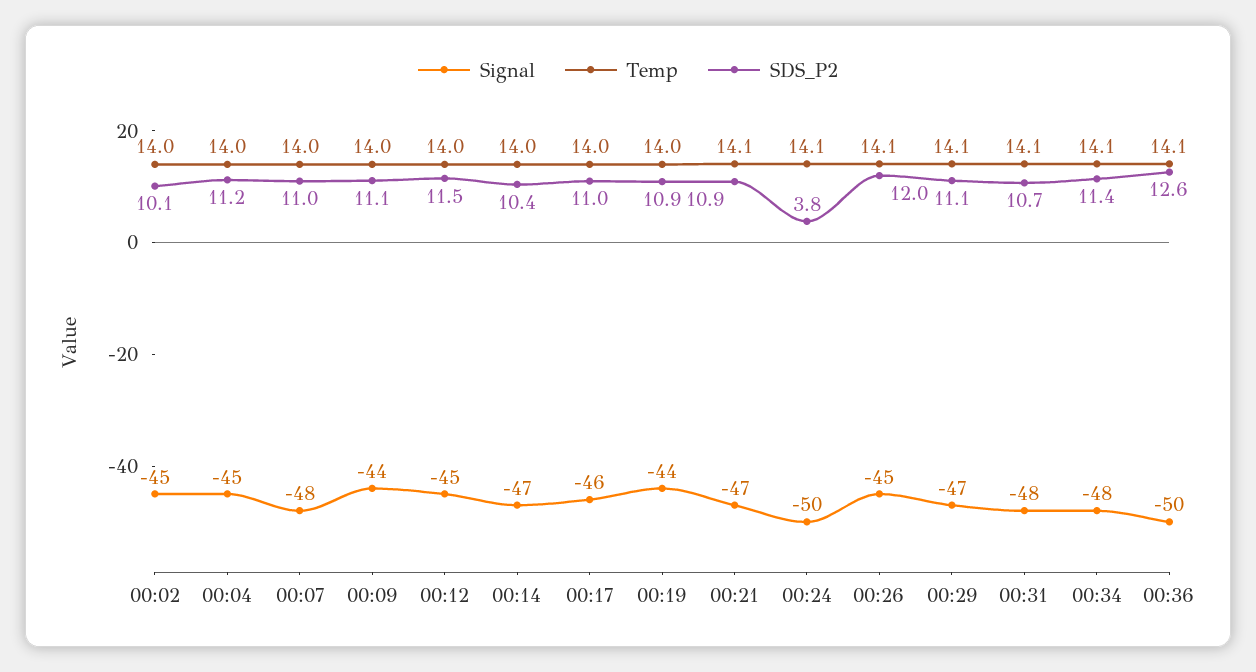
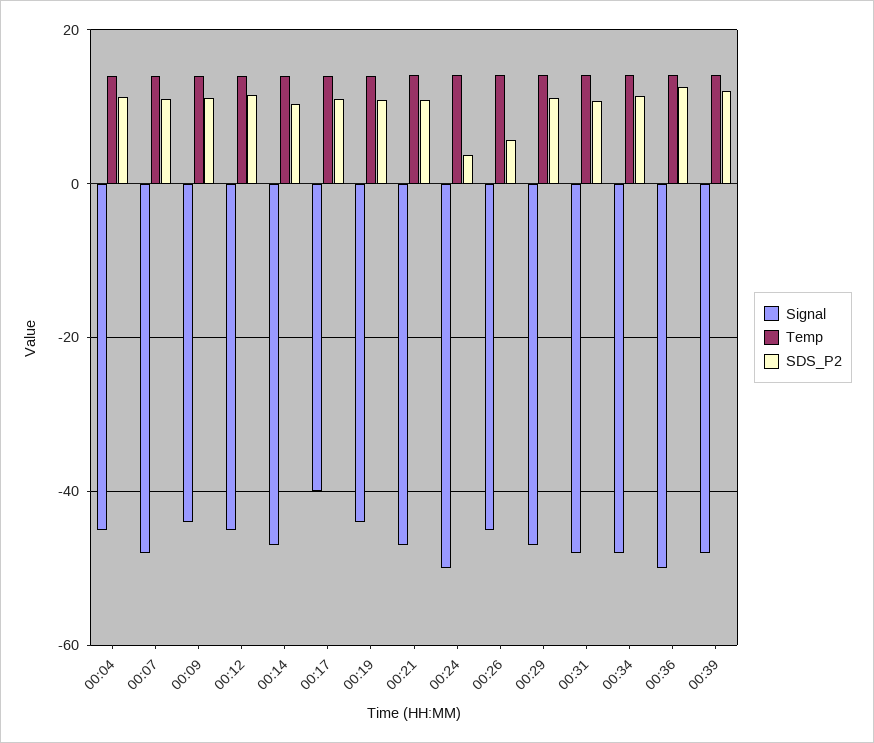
Signal, 00:02: -45 -> none
Temp, 00:02: 14 -> none
SDS_P2, 00:02: 10.1 -> none
Signal, 00:17: -46 -> -40
SDS_P2, 00:26: 12 -> 6
Signal, 00:39: none -> -48
Temp, 00:39: none -> 14
SDS_P2, 00:39: none -> 12

